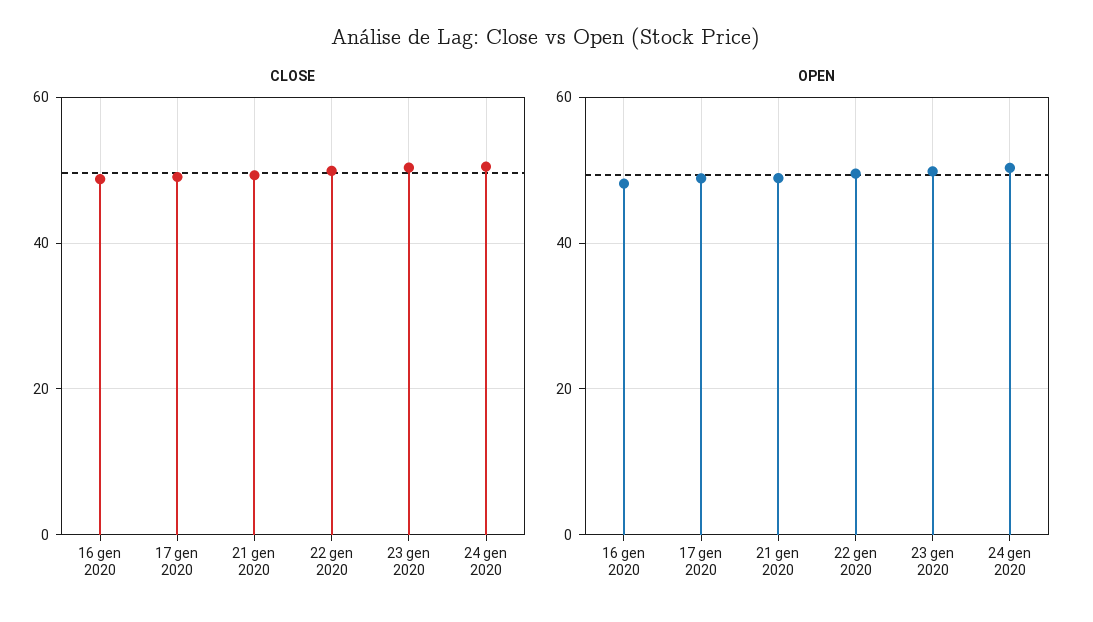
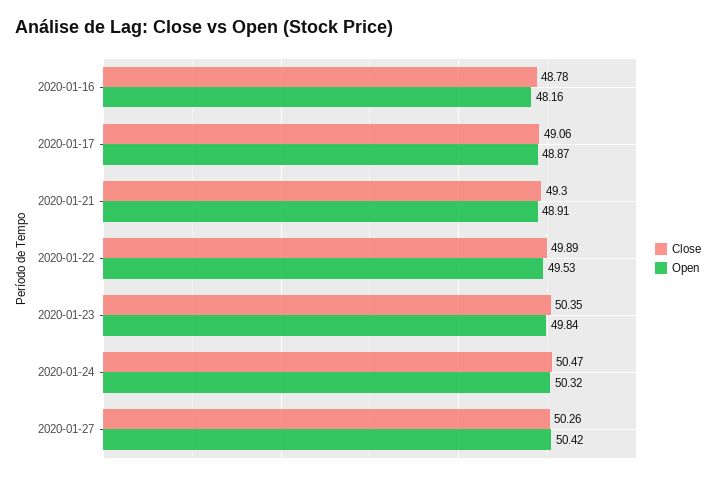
CLOSE, 2020-01-27: none -> 50.26
OPEN, 2020-01-27: none -> 50.42

